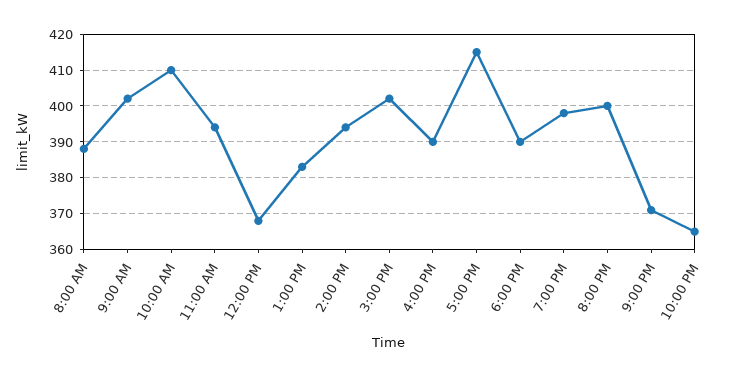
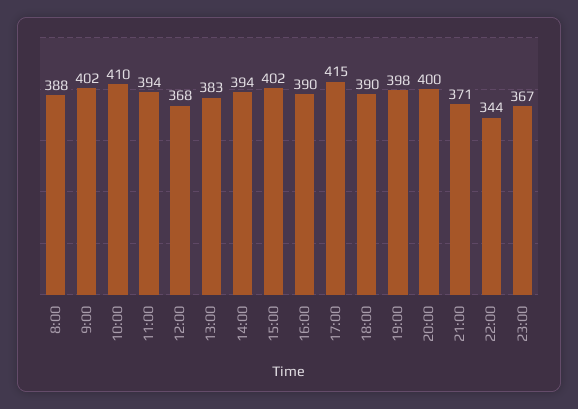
10:00 PM: 365 -> 344
23:00: none -> 367

